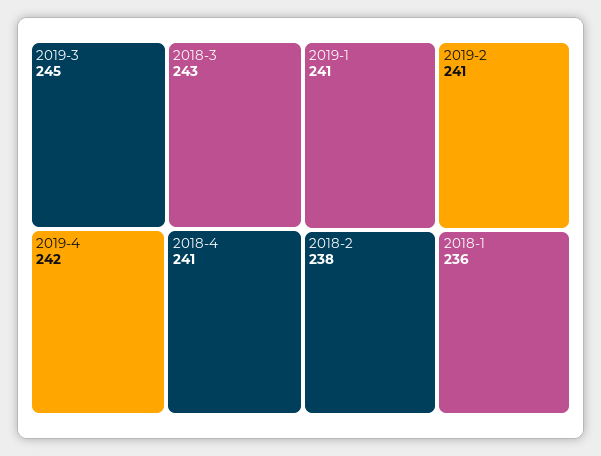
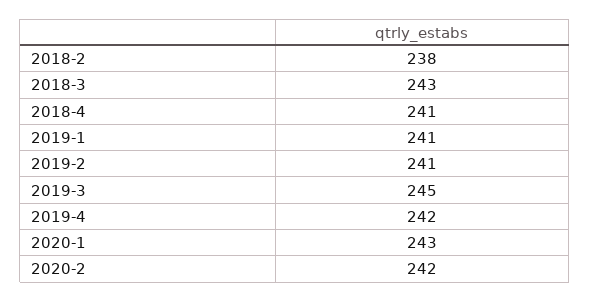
2018-1: 236 -> none
2020-1: none -> 243
2020-2: none -> 242

